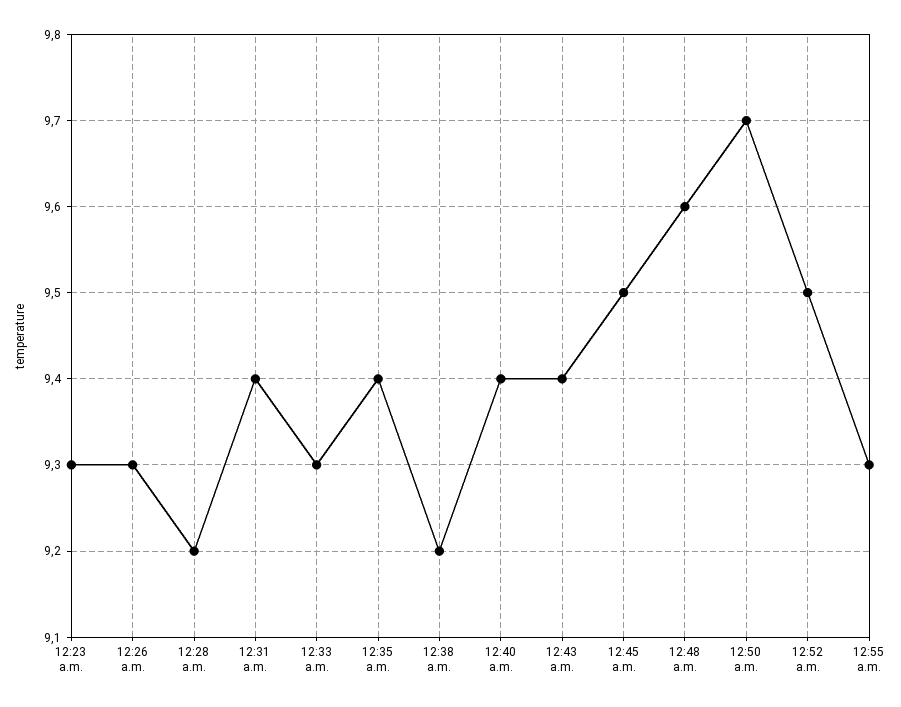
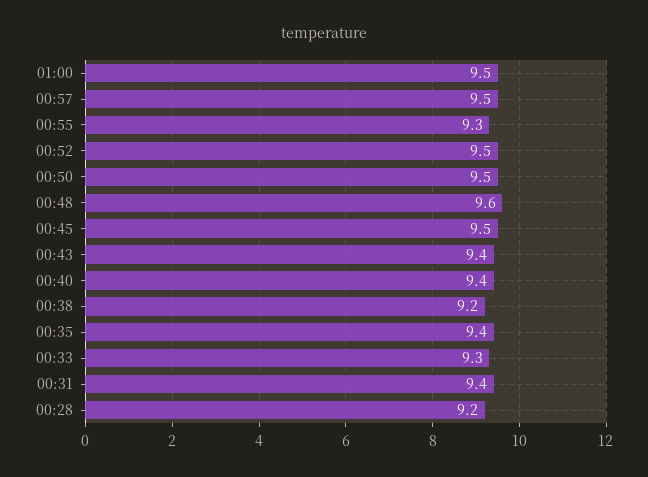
12:23 a.m.: 9.3 -> none
12:26 a.m.: 9.3 -> none
12:50 a.m.: 9.7 -> 9.5
01:00: none -> 9.5
00:57: none -> 9.5

